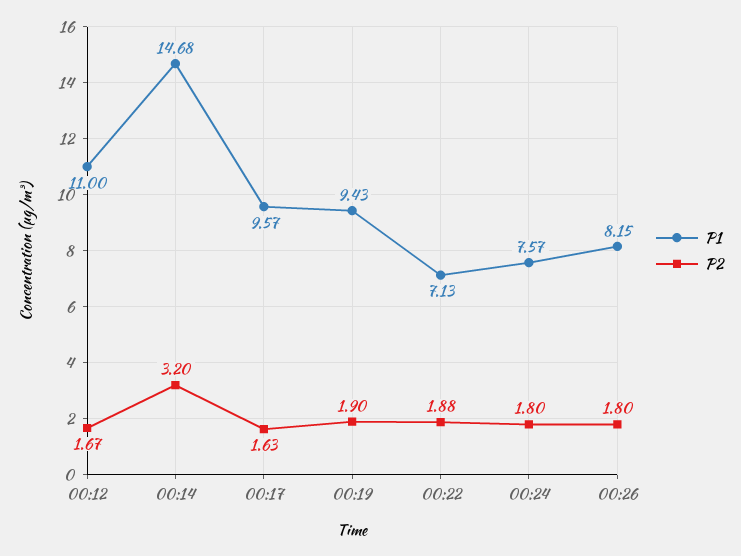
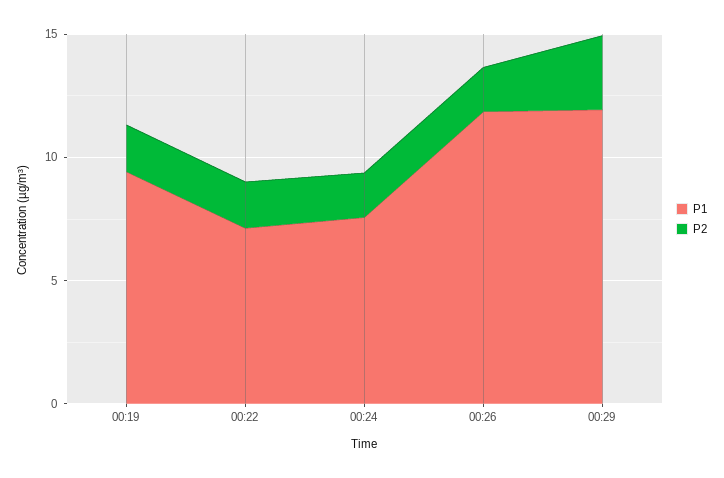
P1, 00:12: 11 -> none
P2, 00:12: 1.67 -> none
P1, 00:14: 14.68 -> none
P2, 00:14: 3.2 -> none
P1, 00:17: 9.57 -> none
P2, 00:17: 1.63 -> none
P1, 00:26: 8.15 -> 12
P1, 00:29: none -> 12
P2, 00:29: none -> 3

